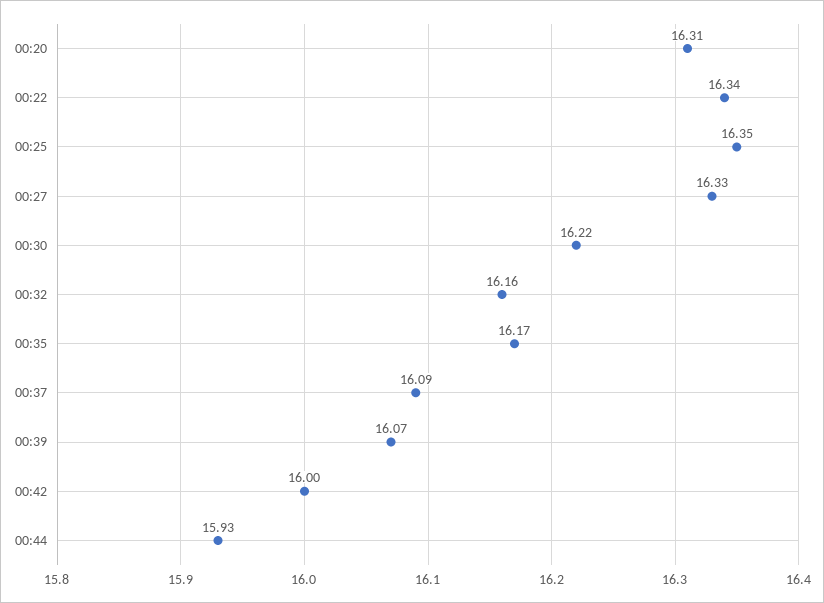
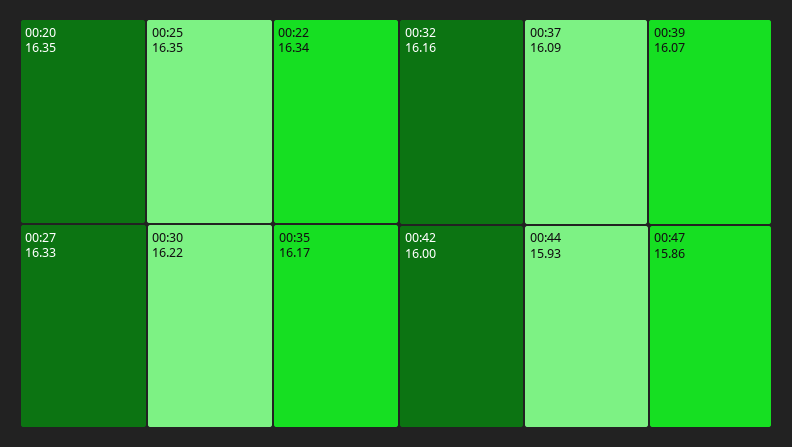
00:20: 16.31 -> 16.35
00:47: none -> 15.86

